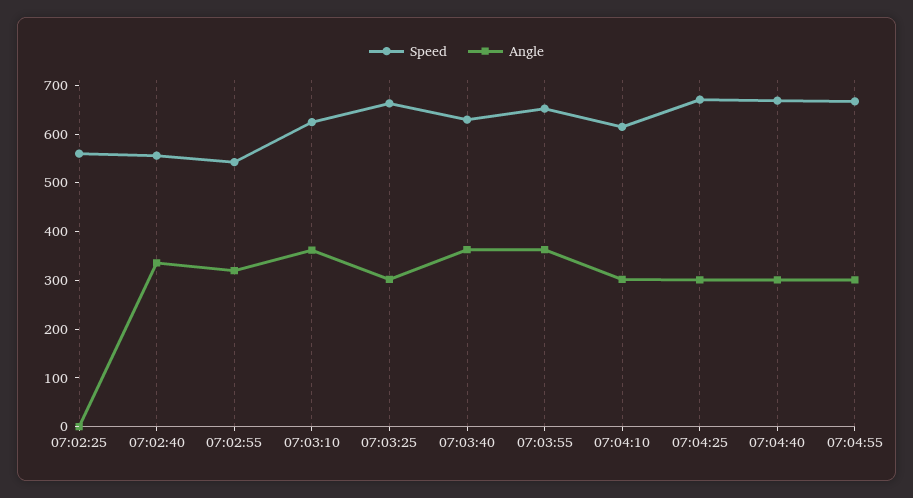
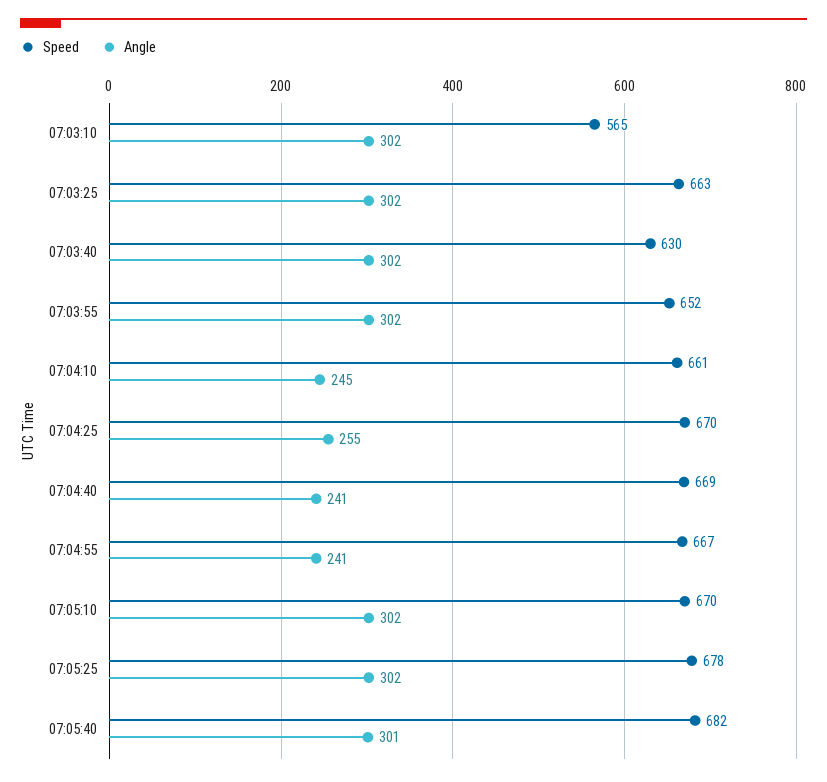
Speed, 07:02:25: 560 -> none
Angle, 07:02:25: 0 -> none
Speed, 07:02:40: 560 -> none
Angle, 07:02:40: 340 -> none
Speed, 07:02:55: 540 -> none
Angle, 07:02:55: 320 -> none
Speed, 07:03:10: 620 -> 565
Angle, 07:03:10: 360 -> 302
Angle, 07:03:40: 360 -> 302
Angle, 07:03:55: 360 -> 302
Speed, 07:04:10: 620 -> 661
Angle, 07:04:10: 300 -> 245
Angle, 07:04:25: 300 -> 255
Angle, 07:04:40: 300 -> 241
Angle, 07:04:55: 300 -> 241
Speed, 07:05:10: none -> 670
Angle, 07:05:10: none -> 302
Speed, 07:05:25: none -> 678
Angle, 07:05:25: none -> 302
Speed, 07:05:40: none -> 682
Angle, 07:05:40: none -> 301

